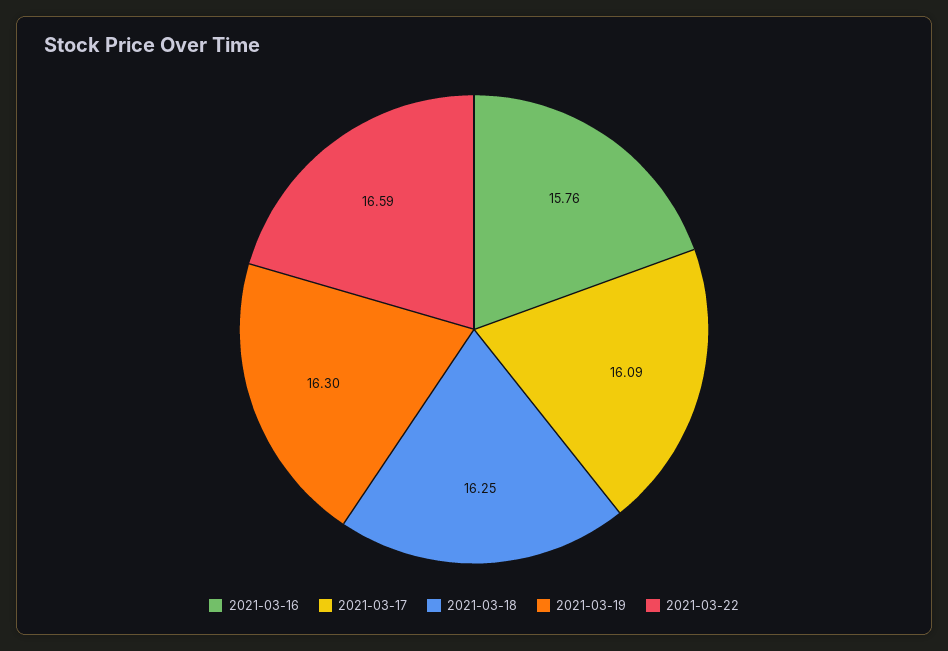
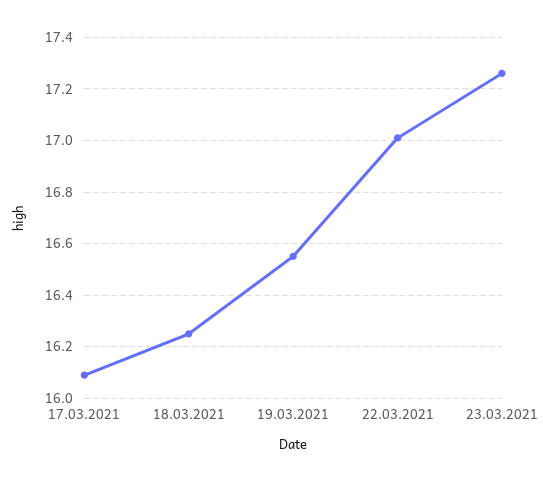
2021-03-16: 15.76 -> none
2021-03-19: 16.3 -> 16.55
2021-03-22: 16.59 -> 17
23.03.2021: none -> 17.25

